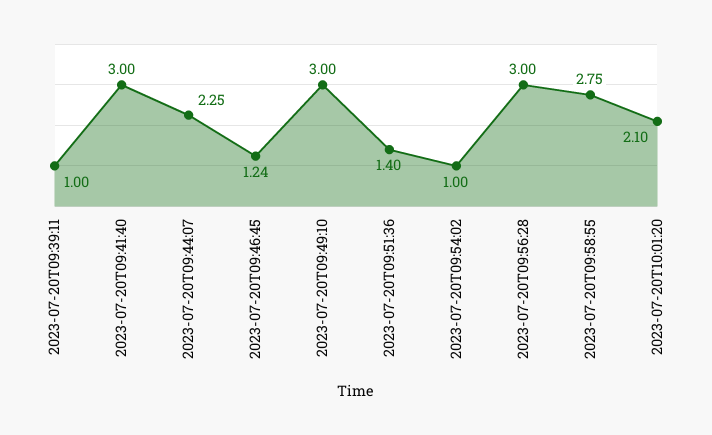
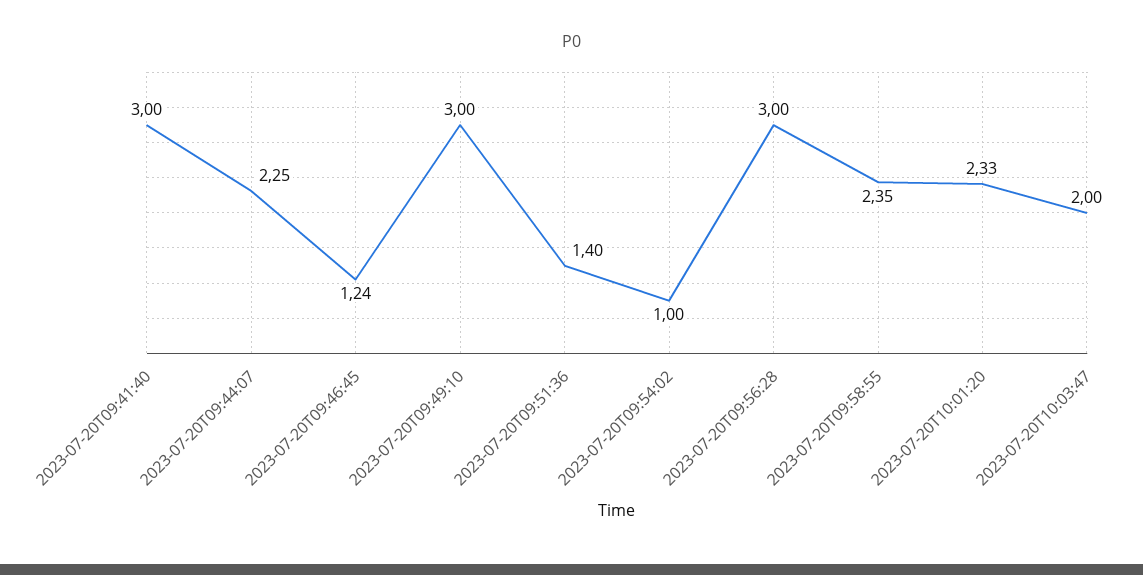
2023-07-20T09:39:11: 1 -> none
2023-07-20T09:58:55: 2.75 -> 2.35
2023-07-20T10:01:20: 2.1 -> 2.33
2023-07-20T10:03:47: none -> 2

